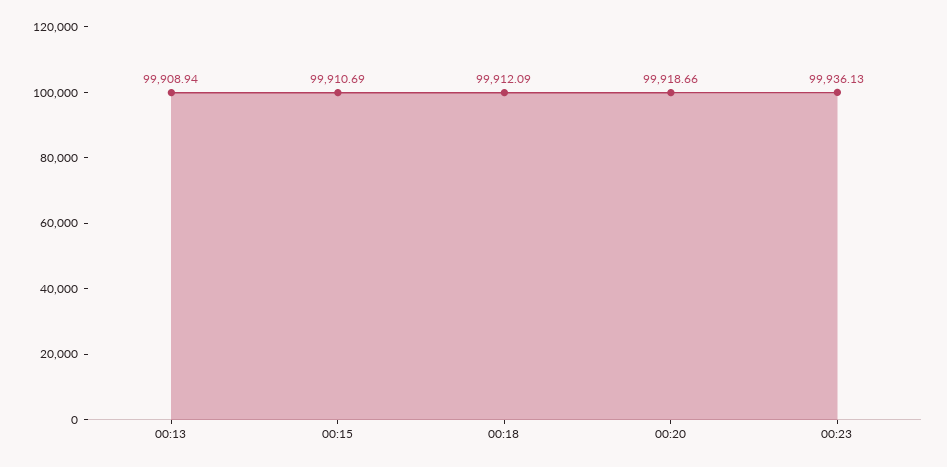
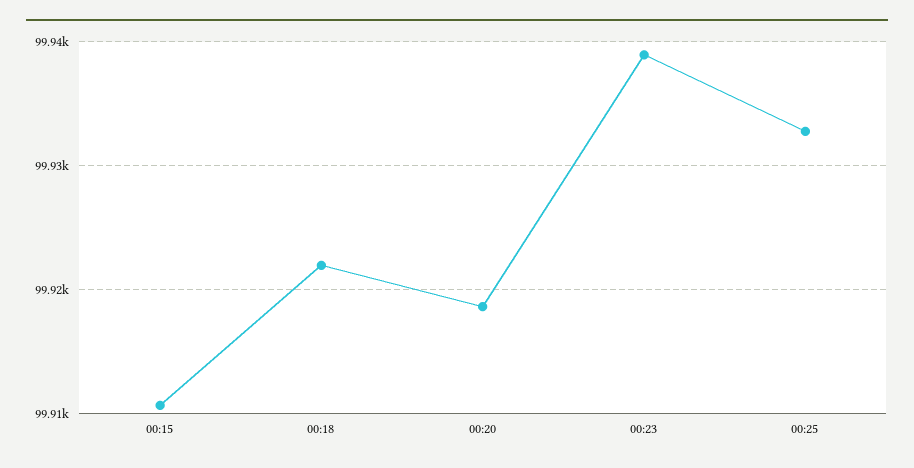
00:13: 99908.94 -> none
00:18: 99912.09 -> 99922
00:23: 99936.13 -> 99939
00:25: none -> 99933

